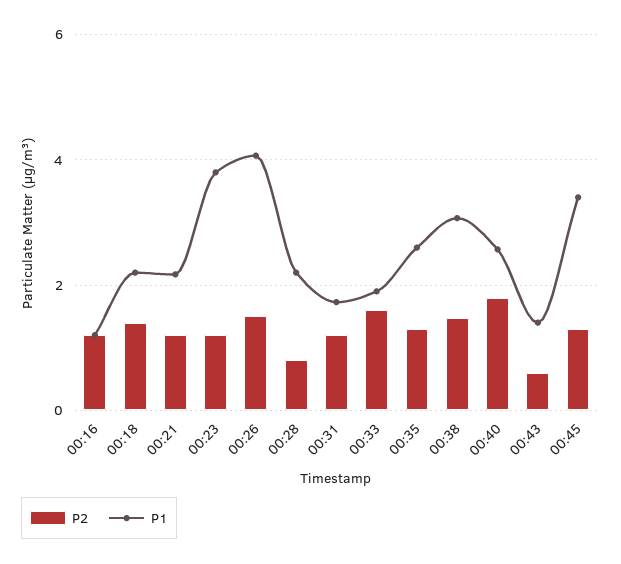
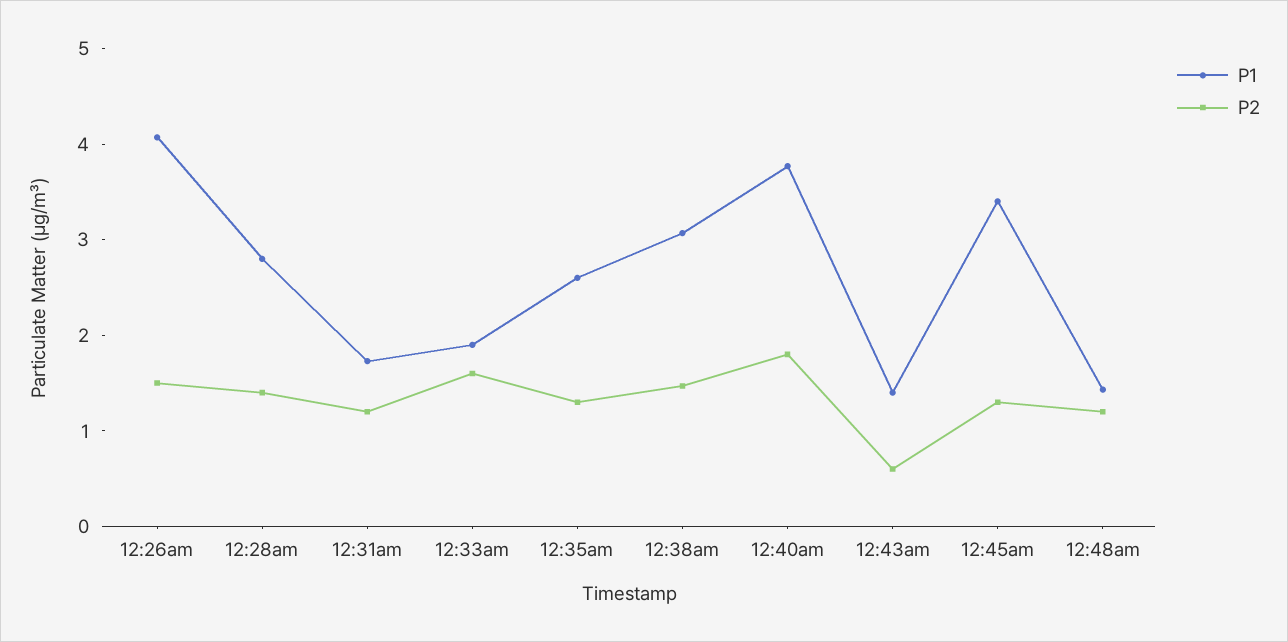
P2, 00:16: 1.2 -> none
P1, 00:16: 1.2 -> none
P2, 00:18: 1.4 -> none
P1, 00:18: 2.2 -> none
P2, 00:21: 1.2 -> none
P1, 00:21: 2.2 -> none
P2, 00:23: 1.2 -> none
P1, 00:23: 3.8 -> none
P2, 00:28: 0.8 -> 1.4
P1, 00:28: 2.2 -> 2.8
P1, 00:40: 2.6 -> 3.8
P1, 12:48am: none -> 1.4
P2, 12:48am: none -> 1.2

